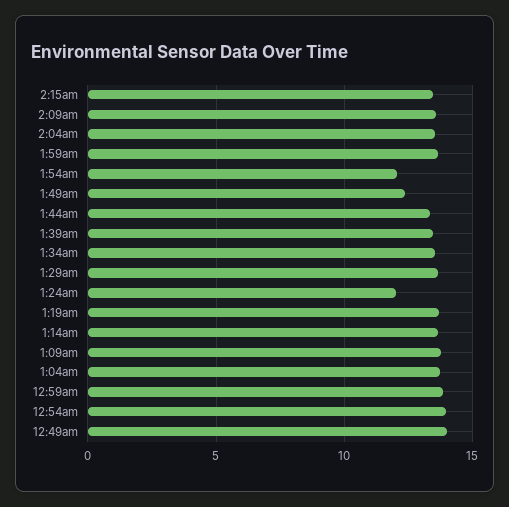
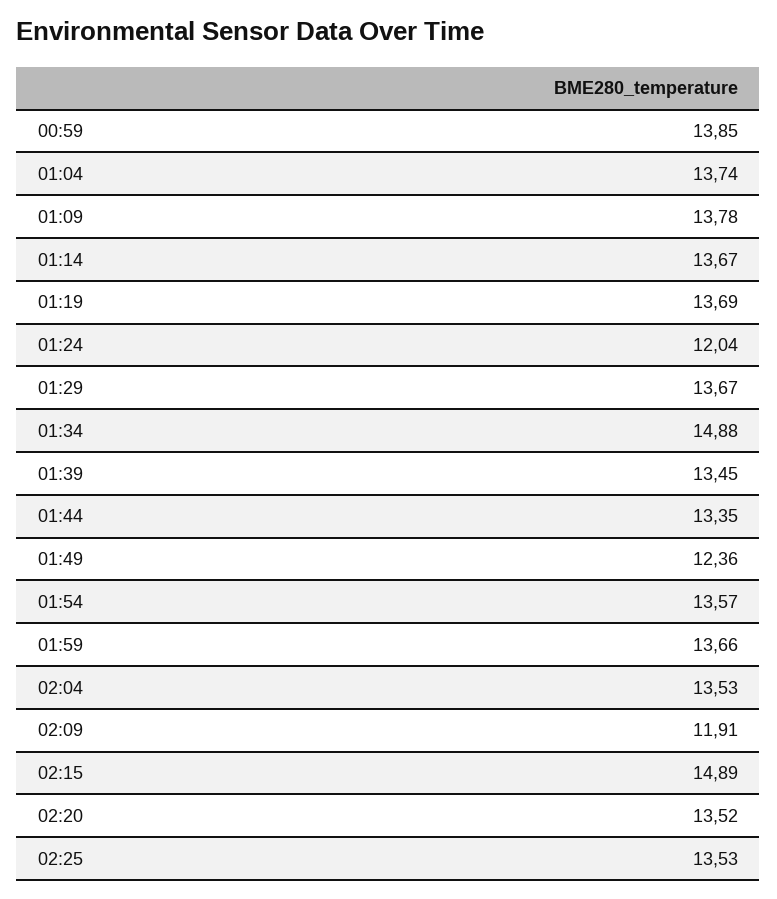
2:15am: 13.5 -> 14.89
2:09am: 13.5 -> 11.91
1:54am: 12 -> 13.57
1:34am: 13.5 -> 14.88
12:54am: 14 -> none
12:49am: 14 -> none
02:20: none -> 13.52
02:25: none -> 13.53

